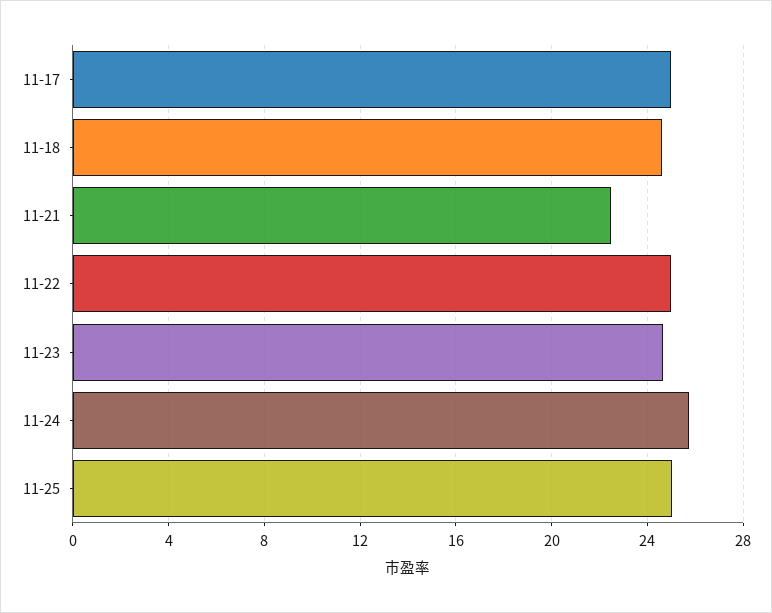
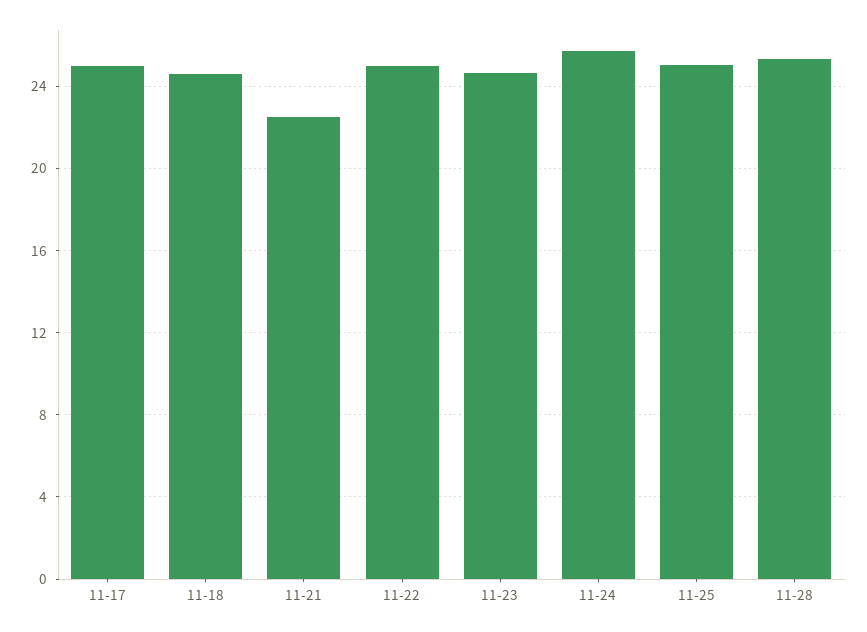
11-28: none -> 25.5

